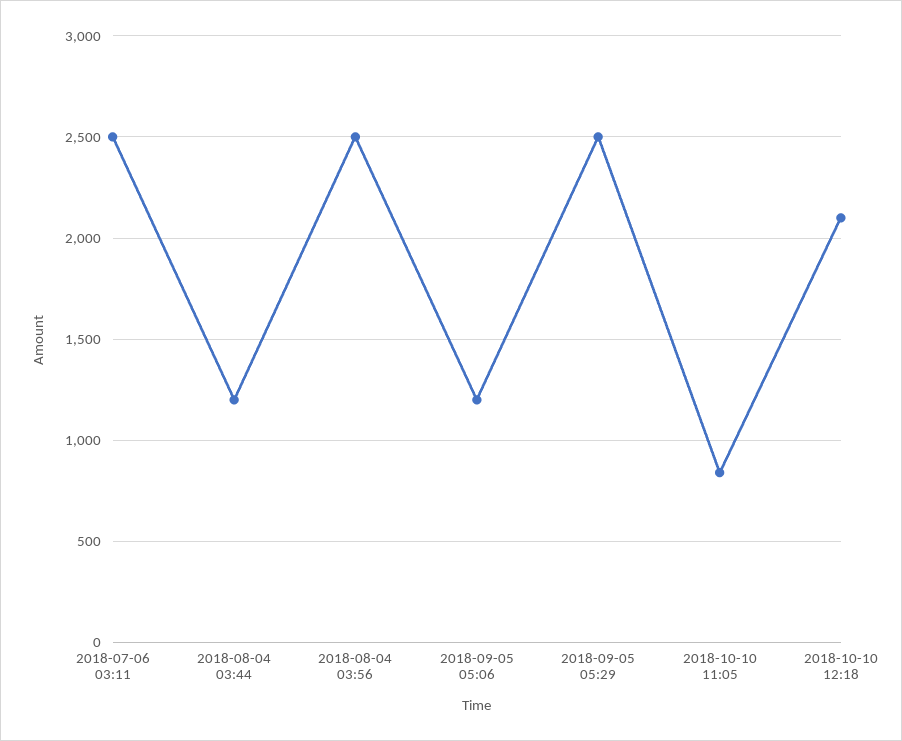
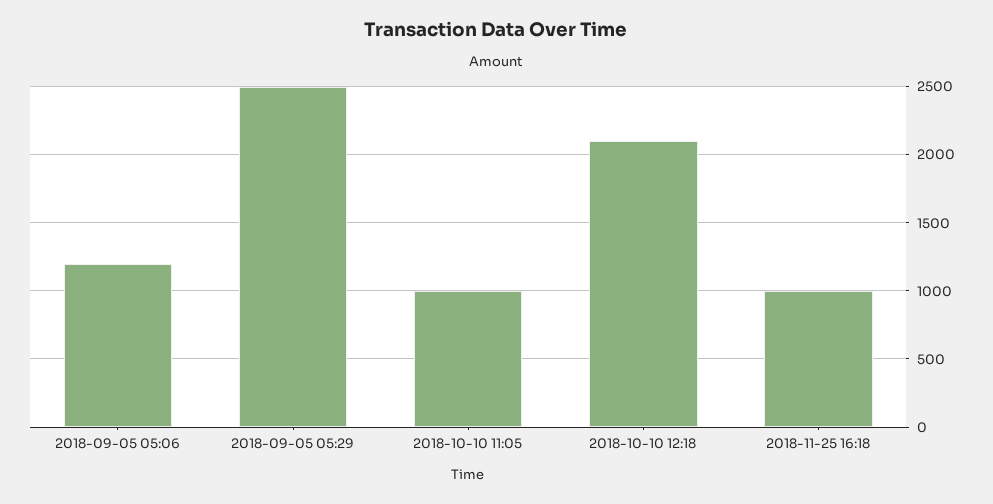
2018-07-06 03:11: 2500 -> none
2018-08-04 03:44: 1200 -> none
2018-08-04 03:56: 2500 -> none
2018-10-10 11:05: 850 -> 1000
2018-11-25 16:18: none -> 1000

